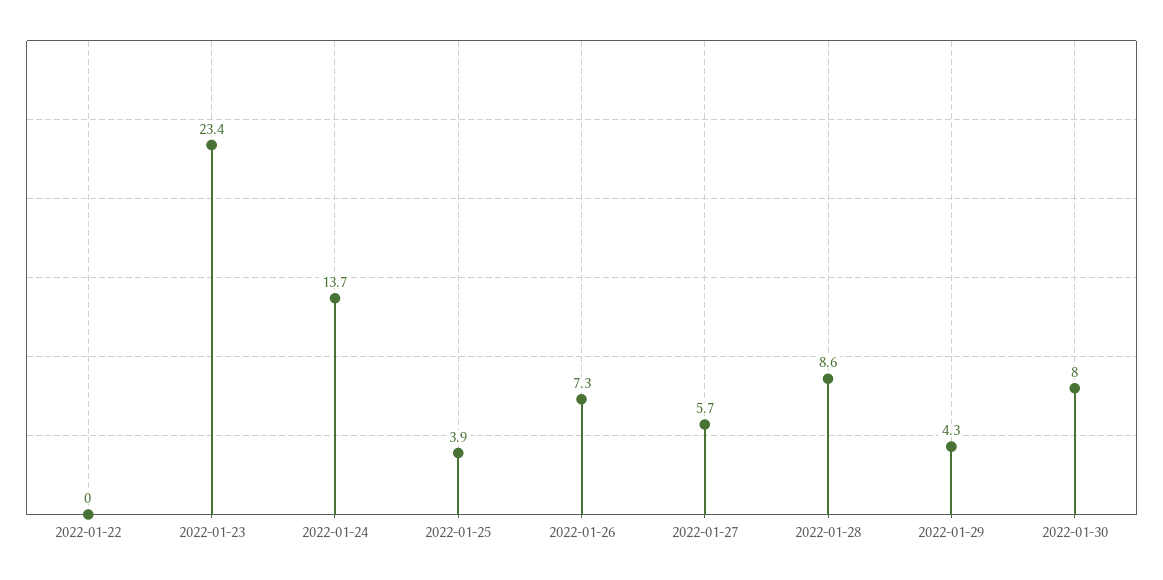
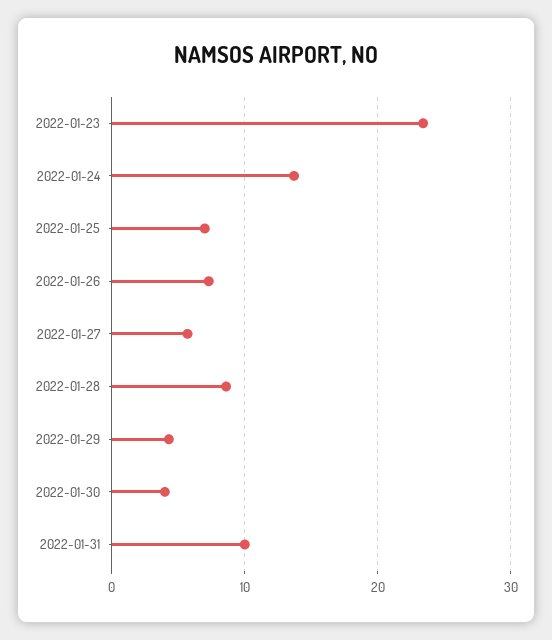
2022-01-22: 0 -> none
2022-01-25: 3.9 -> 7
2022-01-30: 8 -> 4
2022-01-31: none -> 10

